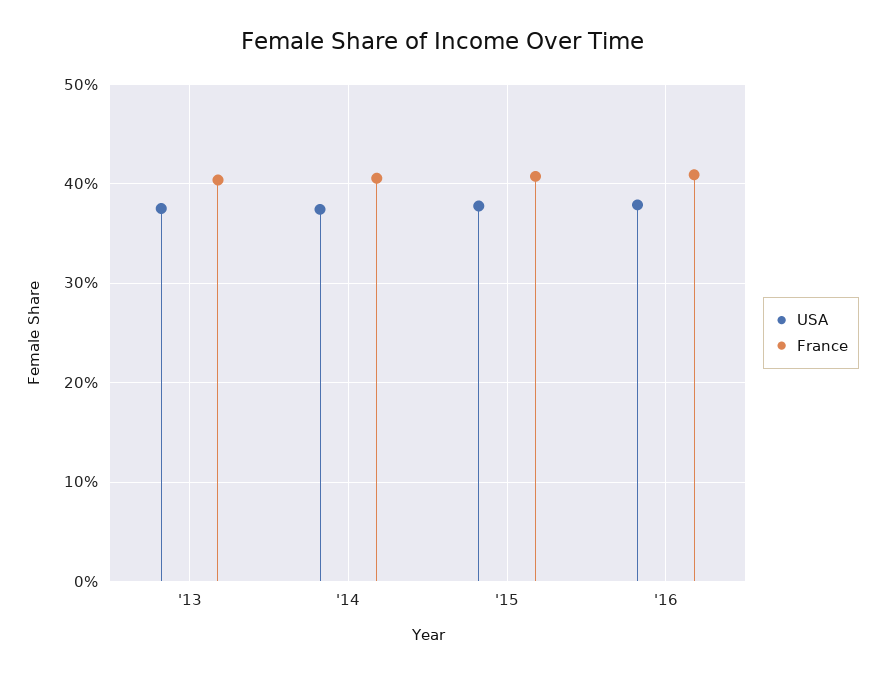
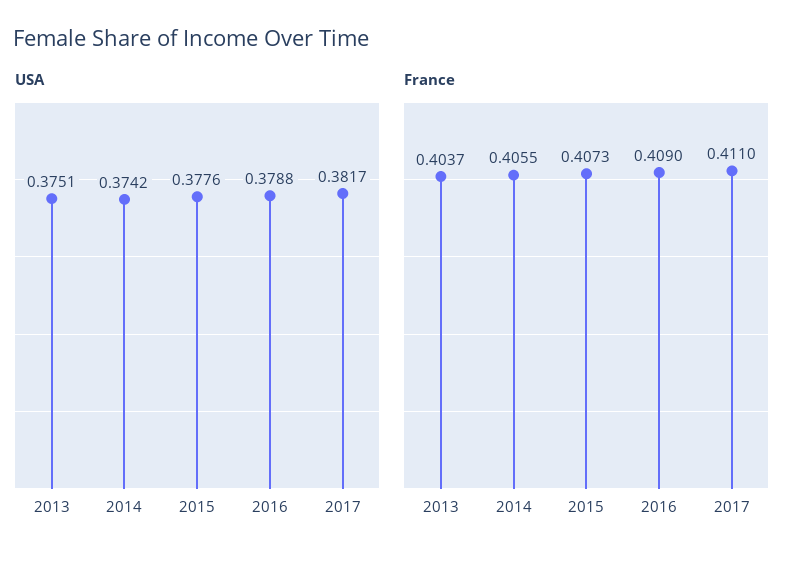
USA, 2017: none -> 0.3817
France, 2017: none -> 0.411

